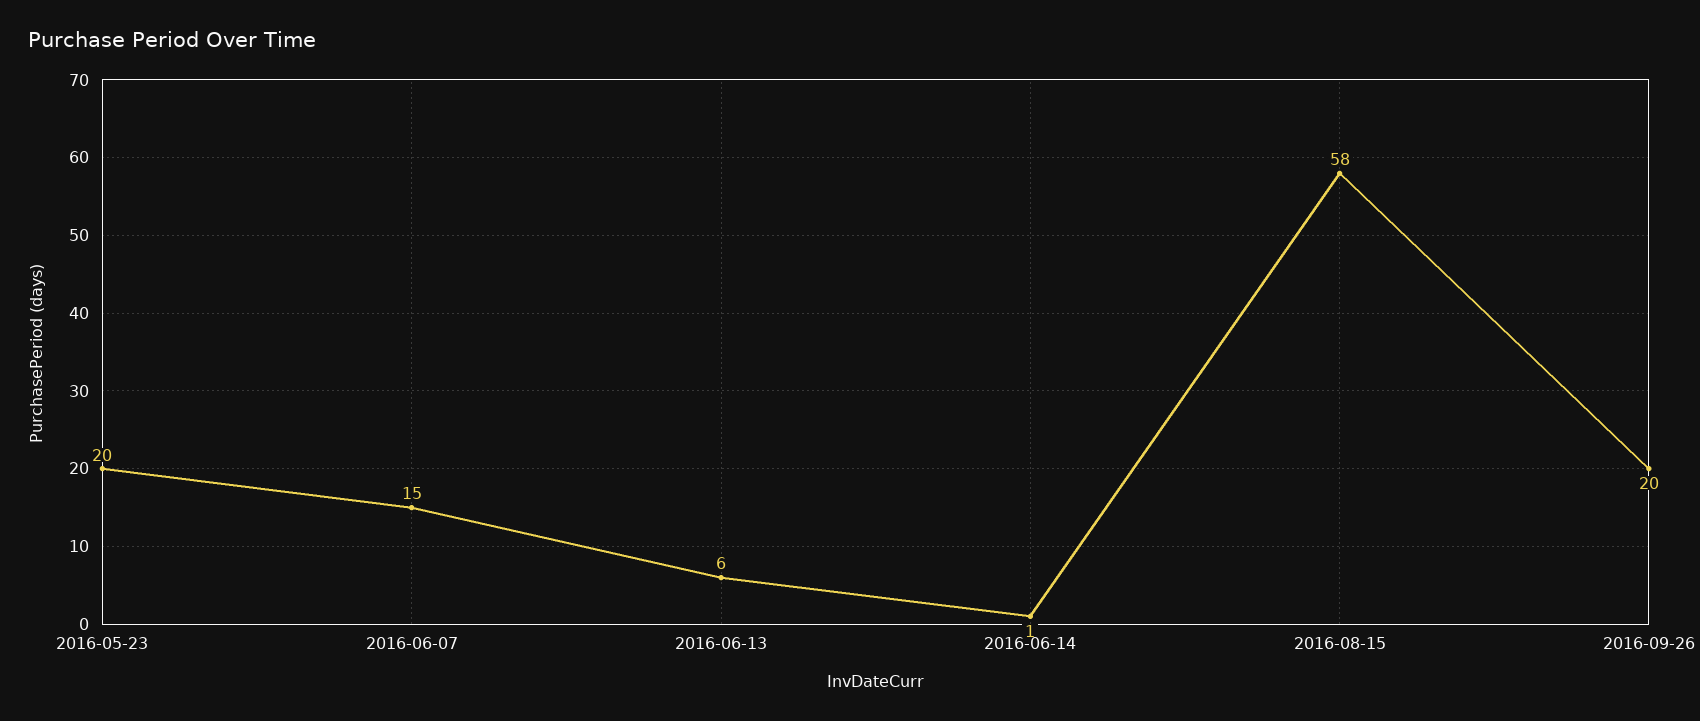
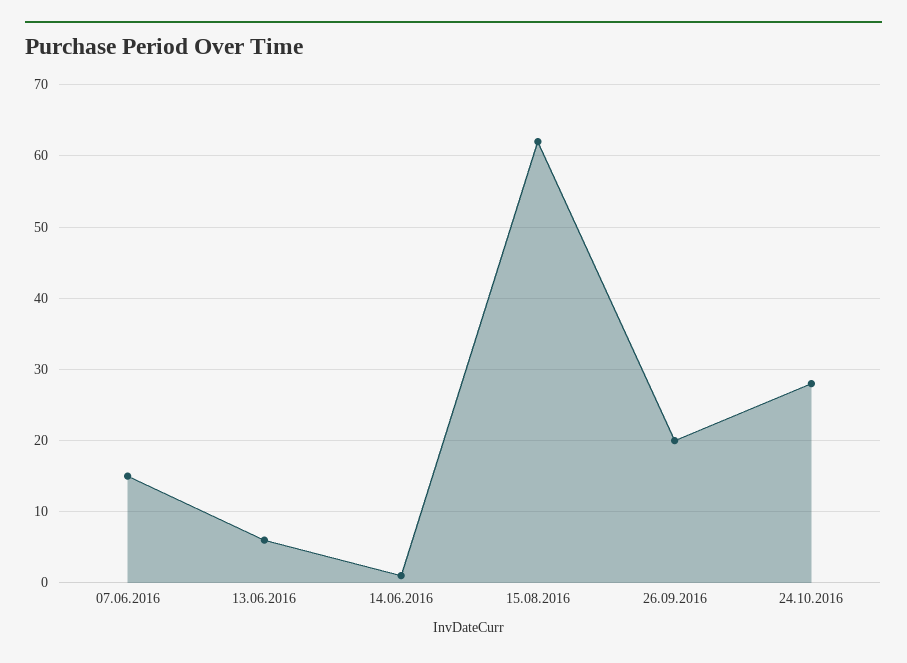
2016-05-23: 20 -> none
2016-08-15: 58 -> 62
24.10.2016: none -> 28

